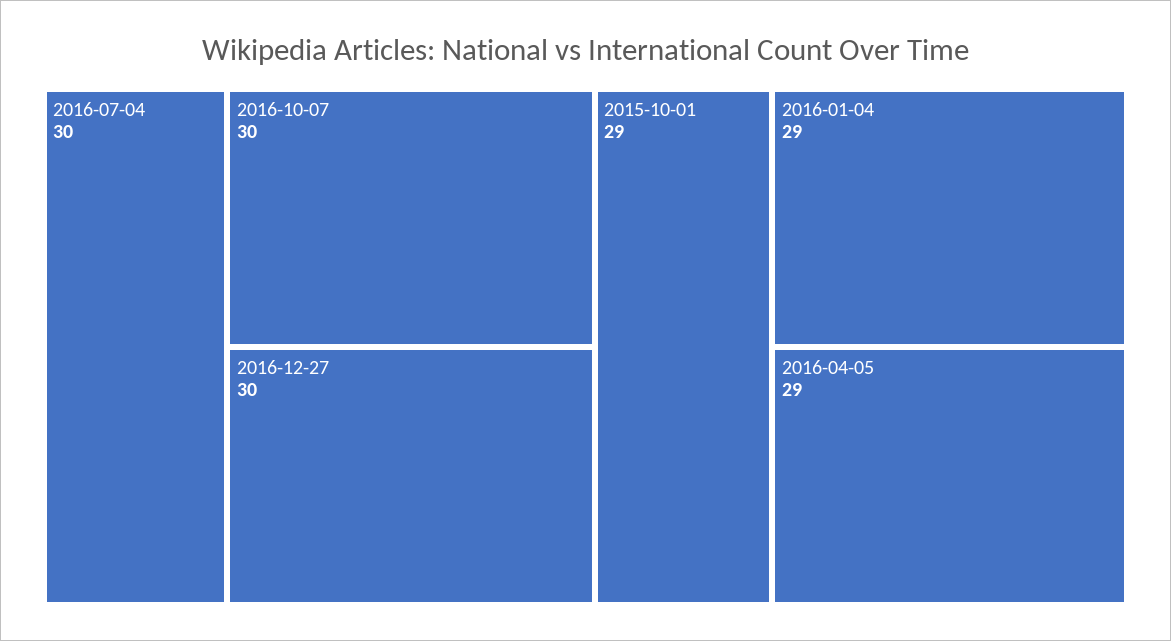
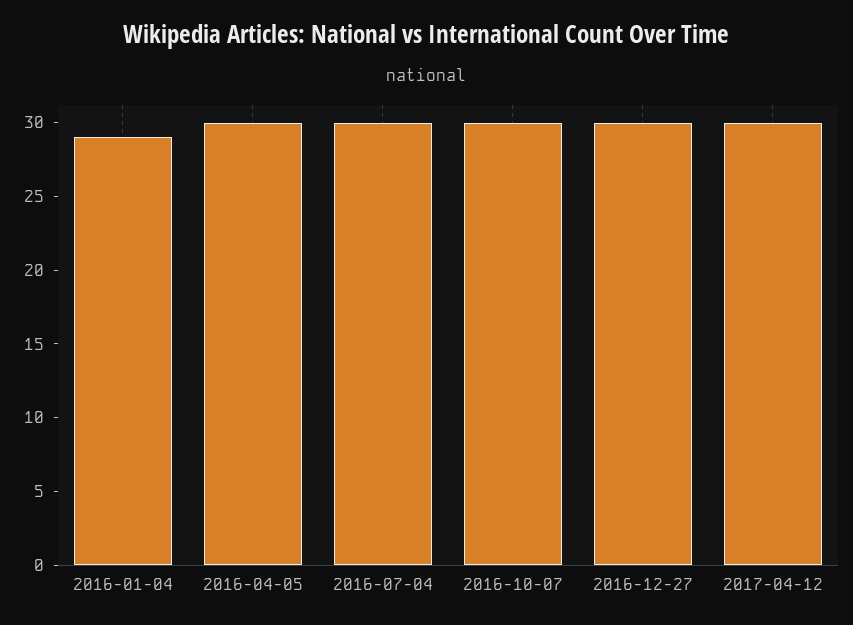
2015-10-01: 29 -> none
2016-04-05: 29 -> 30
2017-04-12: none -> 30

